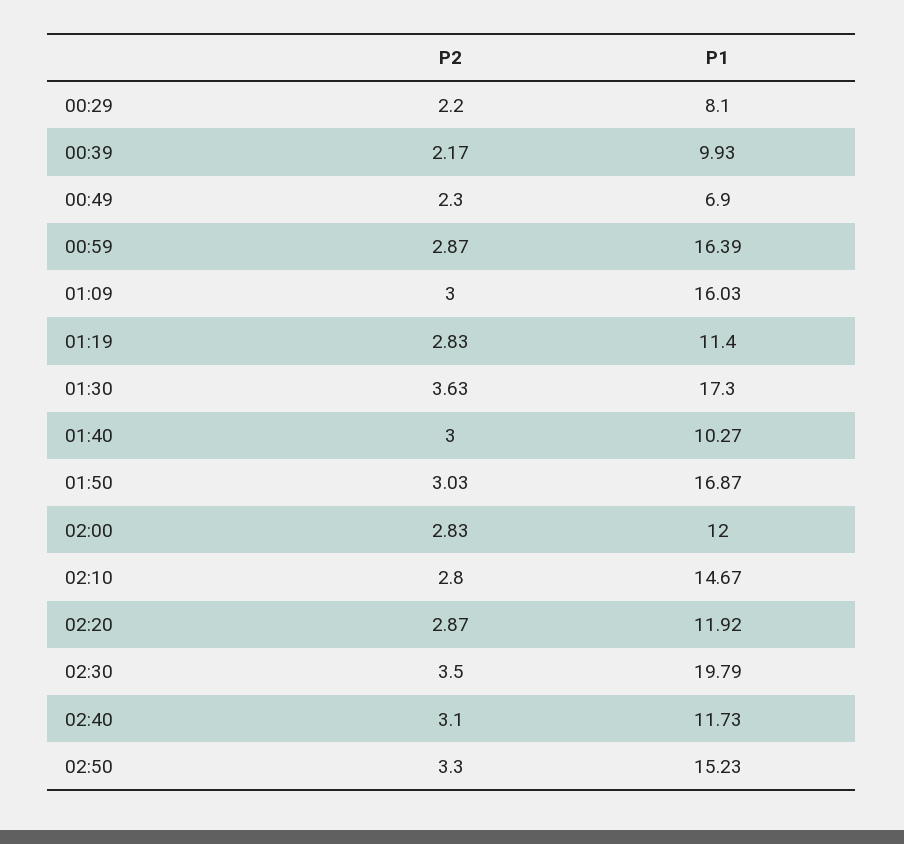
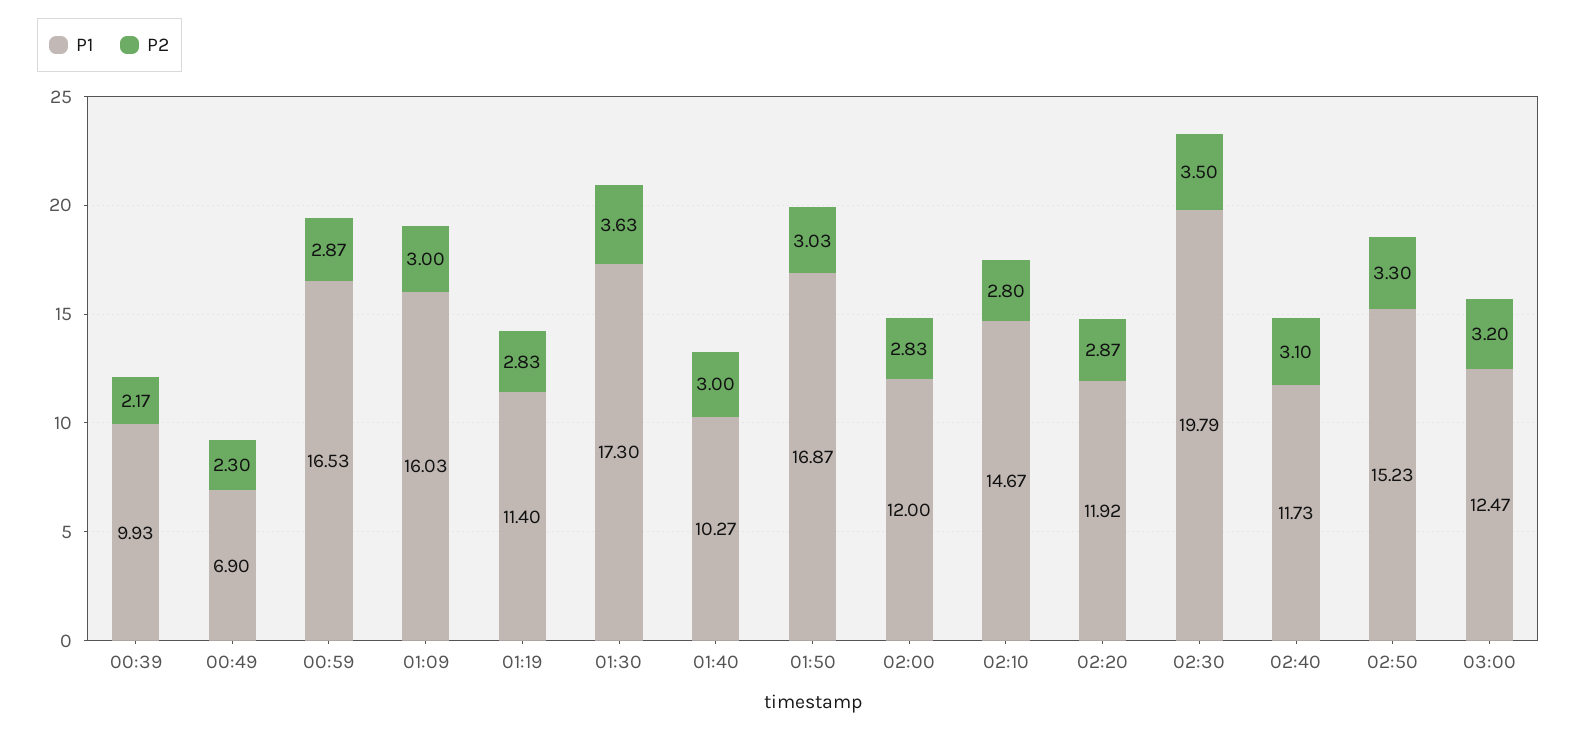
P2, 00:29: 2.2 -> none
P1, 00:29: 8.1 -> none
P1, 00:59: 16.39 -> 16.53
P1, 03:00: none -> 12.47
P2, 03:00: none -> 3.2

